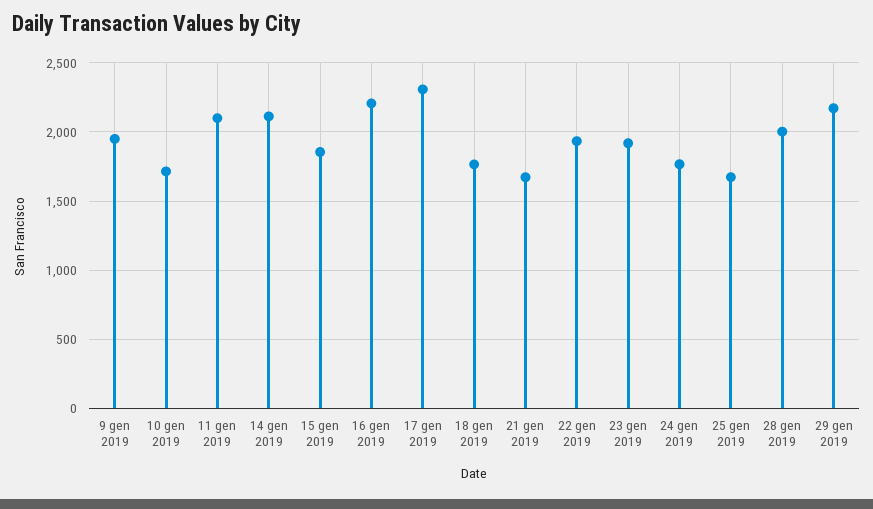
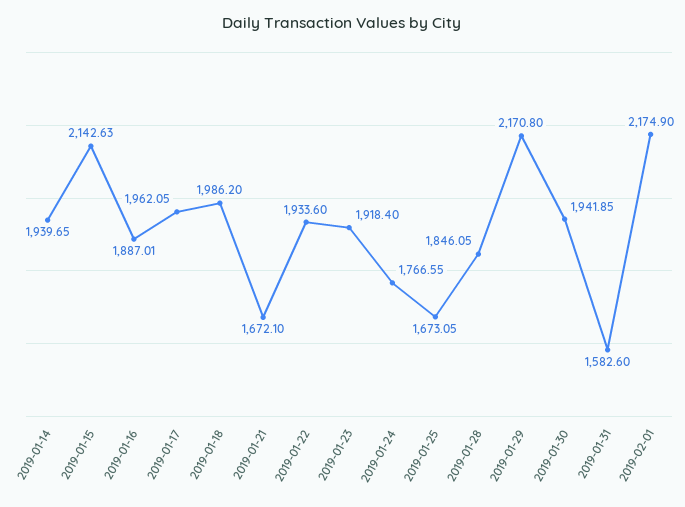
9 gen 2019: 1950 -> none
10 gen 2019: 1700 -> none
11 gen 2019: 2100 -> none
14 gen 2019: 2100 -> 1939.65
15 gen 2019: 1850 -> 2142.63
16 gen 2019: 2200 -> 1887.01
17 gen 2019: 2300 -> 1962.05
18 gen 2019: 1750 -> 1986.2
28 gen 2019: 2000 -> 1846.05
2019-01-30: none -> 1941.85
2019-01-31: none -> 1582.6
2019-02-01: none -> 2174.9

